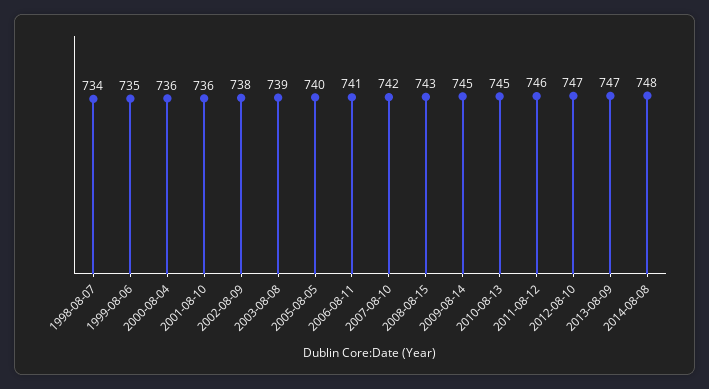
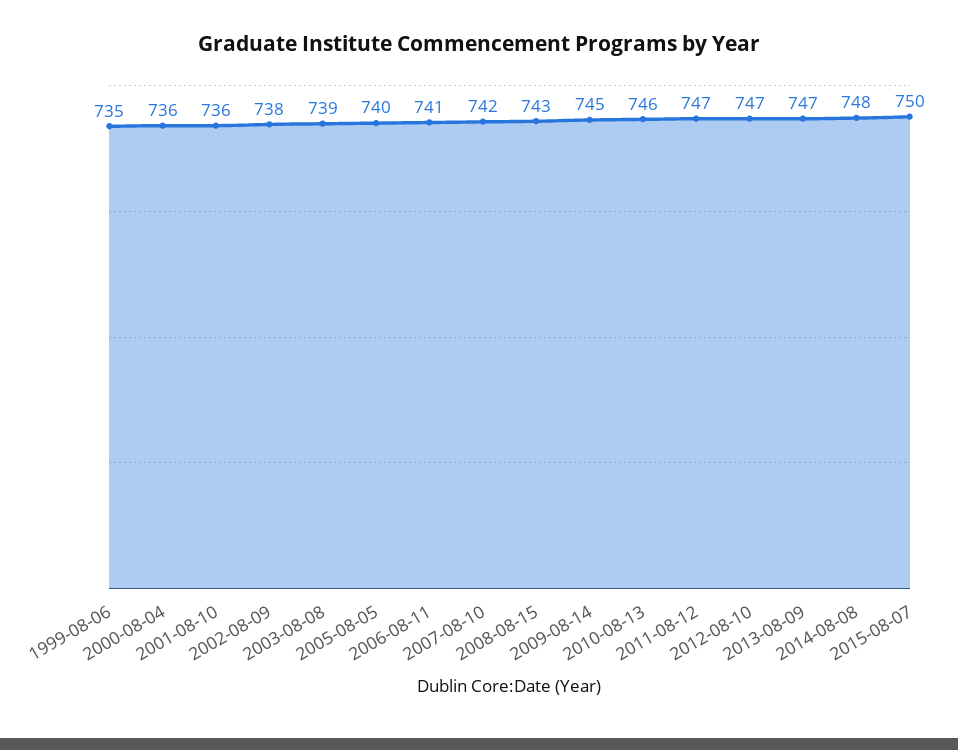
1998-08-07: 734 -> none
2010-08-13: 745 -> 746
2011-08-12: 746 -> 747
2015-08-07: none -> 750

